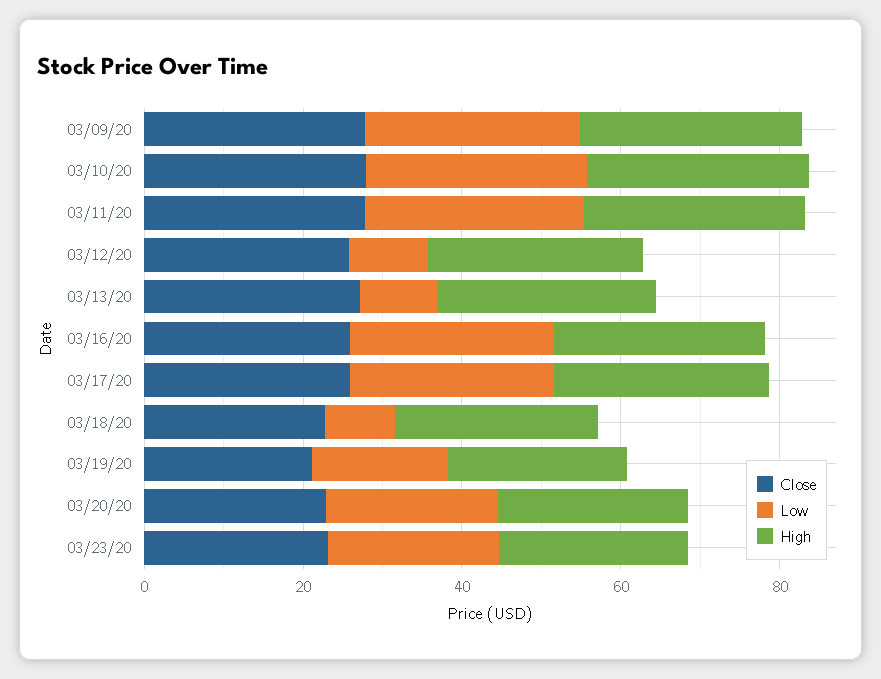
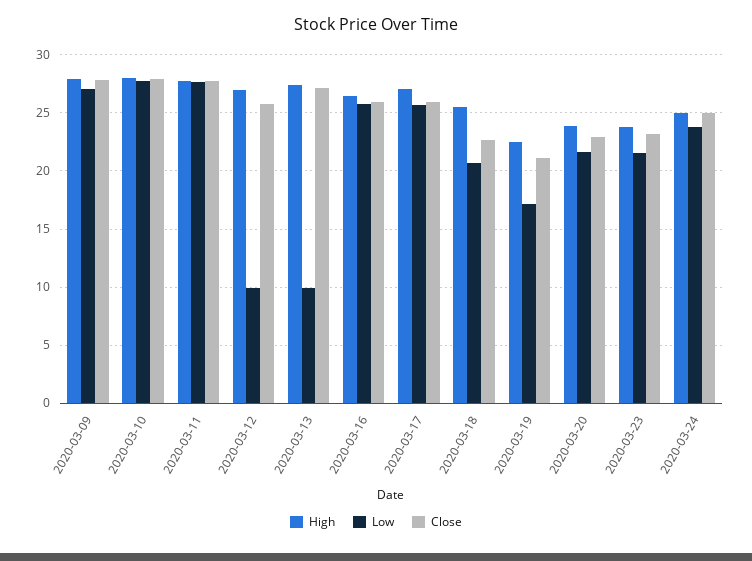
Low, 03/18/20: 10 -> 21
High, 2020-03-24: none -> 25
Low, 2020-03-24: none -> 24
Close, 2020-03-24: none -> 25

